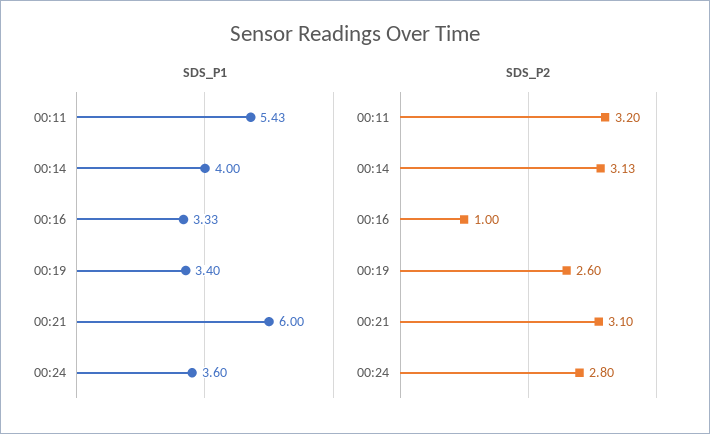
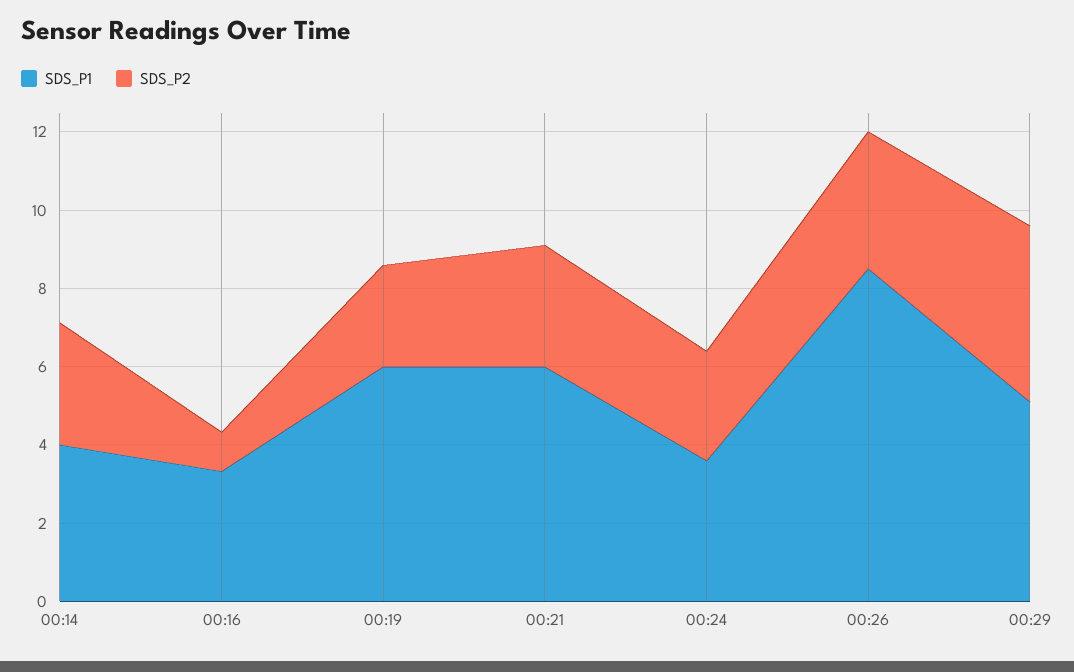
SDS_P1, 00:11: 5.43 -> none
SDS_P1, 00:19: 3.4 -> 6
SDS_P2, 00:11: 3.2 -> none
SDS_P1, 00:26: none -> 8.5
SDS_P2, 00:26: none -> 3.5
SDS_P1, 00:29: none -> 5
SDS_P2, 00:29: none -> 4.5

